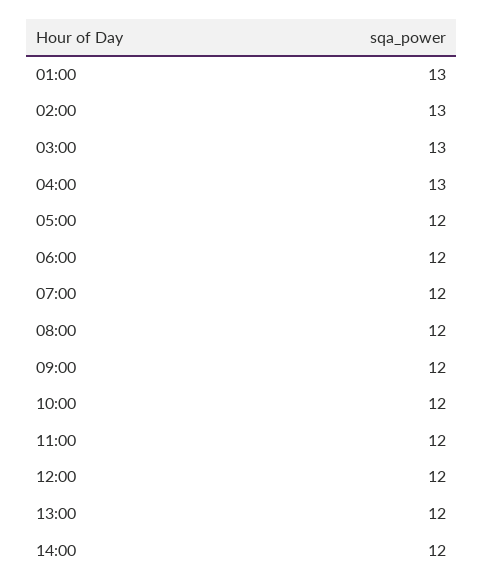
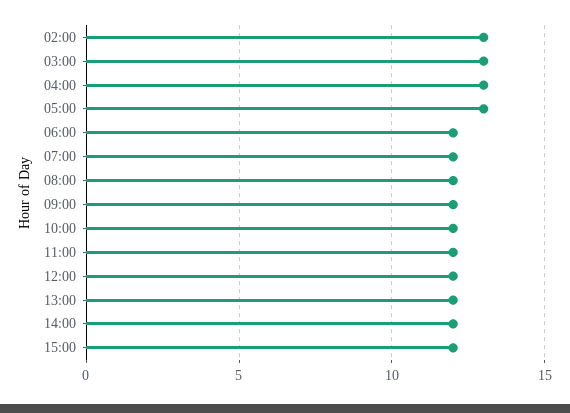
01:00: 13 -> none
05:00: 12 -> 13
15:00: none -> 12

